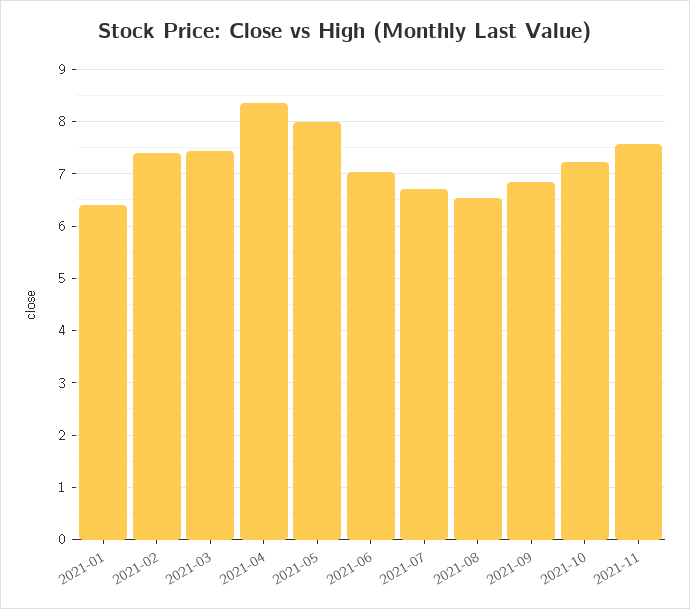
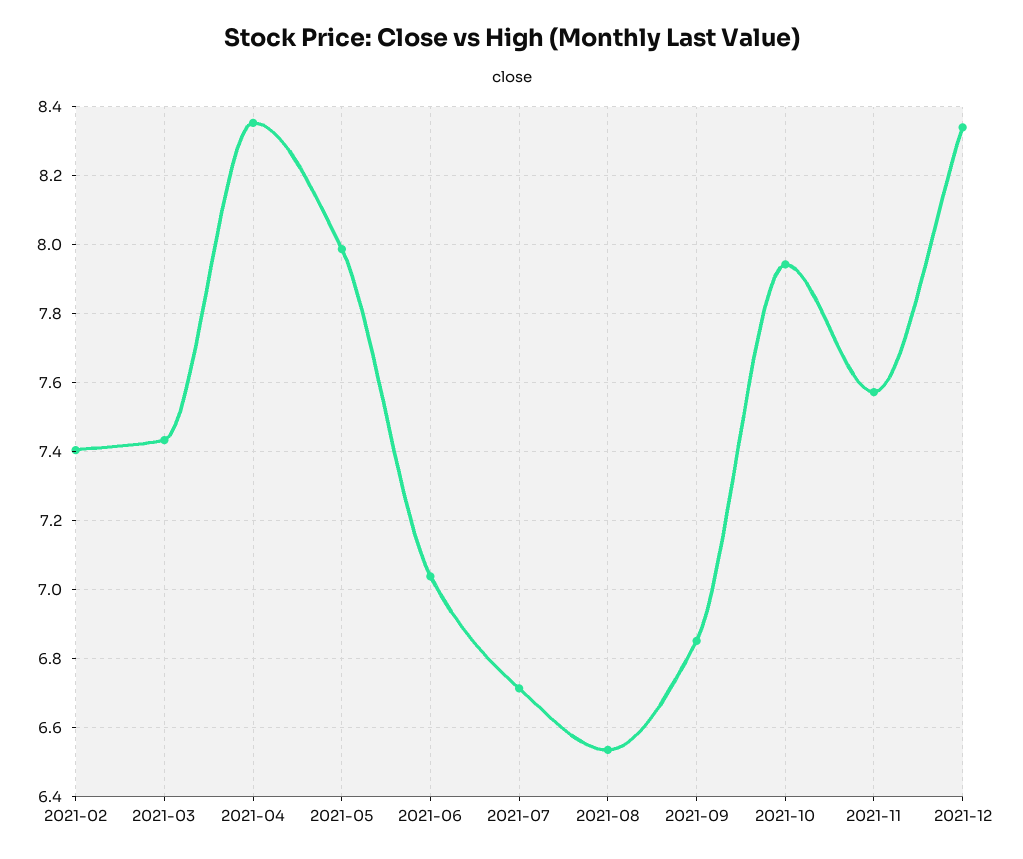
2021-01: 6.4 -> none
2021-10: 7.2 -> 7.94
2021-12: none -> 8.34

